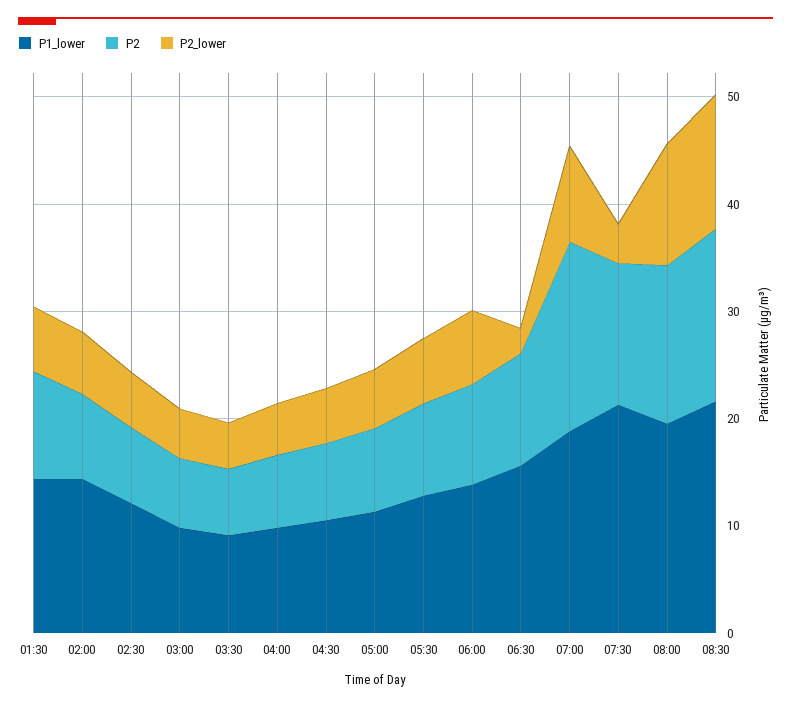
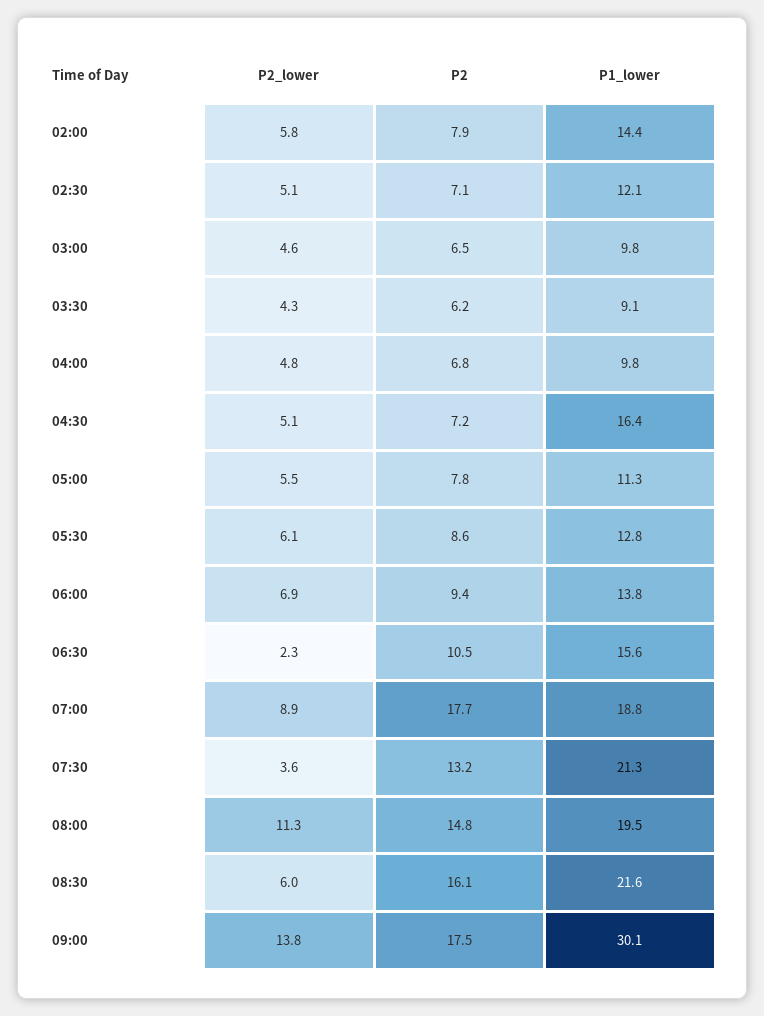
P1_lower, 01:30: 14 -> none
P2, 01:30: 10 -> none
P2_lower, 01:30: 6 -> none
P1_lower, 04:30: 10 -> 16.4
P2_lower, 08:30: 12 -> 6
P2_lower, 09:00: none -> 13.8
P2, 09:00: none -> 17.5
P1_lower, 09:00: none -> 30.1

